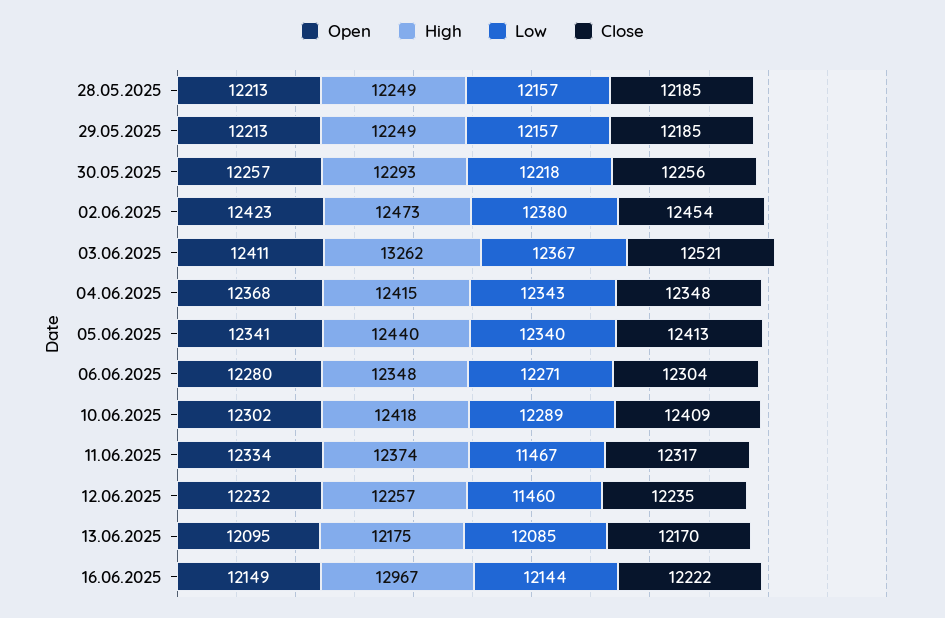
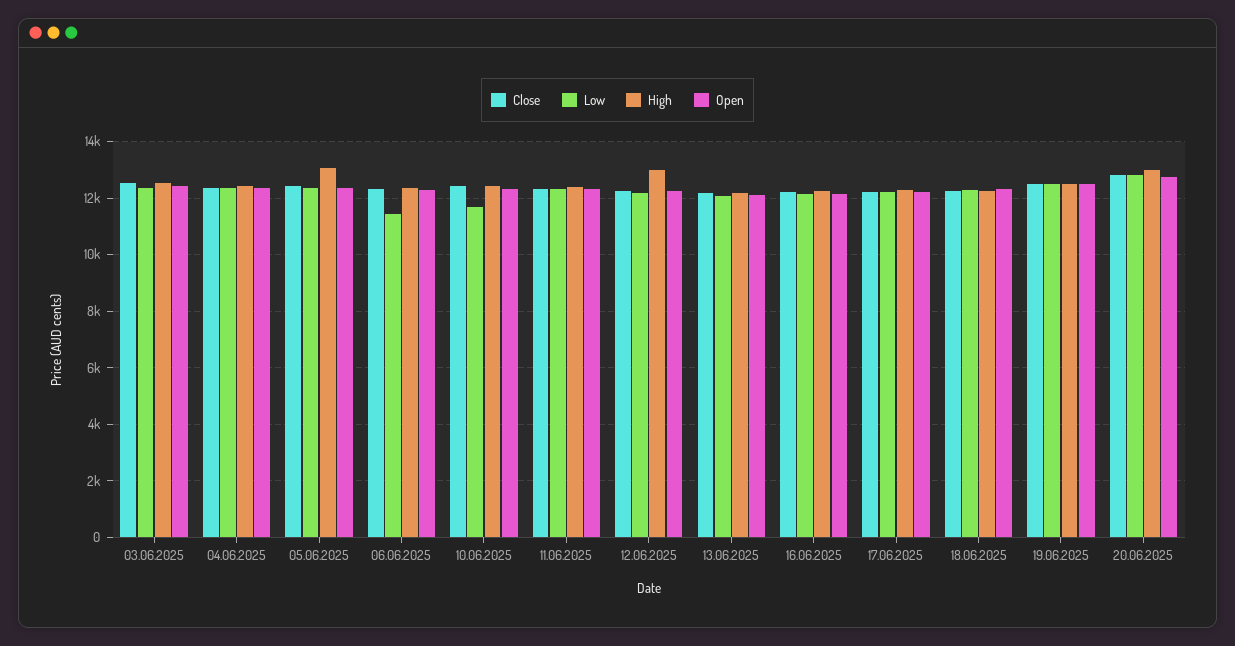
Open, 28.05.2025: 12213 -> none
High, 28.05.2025: 12249 -> none
Low, 28.05.2025: 12157 -> none
Close, 28.05.2025: 12185 -> none
Open, 29.05.2025: 12213 -> none
High, 29.05.2025: 12249 -> none
Low, 29.05.2025: 12157 -> none
Close, 29.05.2025: 12185 -> none
Open, 30.05.2025: 12257 -> none
High, 30.05.2025: 12293 -> none
Low, 30.05.2025: 12218 -> none
Close, 30.05.2025: 12256 -> none
Open, 02.06.2025: 12423 -> none
High, 02.06.2025: 12473 -> none
Low, 02.06.2025: 12380 -> none
Close, 02.06.2025: 12454 -> none
High, 03.06.2025: 13262 -> 12500
High, 05.06.2025: 12440 -> 13000
Low, 06.06.2025: 12271 -> 11500
Low, 10.06.2025: 12289 -> 11750
Low, 11.06.2025: 11467 -> 12250
High, 12.06.2025: 12257 -> 13000
Low, 12.06.2025: 11460 -> 12250
High, 16.06.2025: 12967 -> 12250
Close, 17.06.2025: none -> 12250
Low, 17.06.2025: none -> 12250
High, 17.06.2025: none -> 12250
Open, 17.06.2025: none -> 12250
Close, 18.06.2025: none -> 12250
Low, 18.06.2025: none -> 12250
High, 18.06.2025: none -> 12250
Open, 18.06.2025: none -> 12250
Close, 19.06.2025: none -> 12500
Low, 19.06.2025: none -> 12500
High, 19.06.2025: none -> 12500
Open, 19.06.2025: none -> 12500
Close, 20.06.2025: none -> 12750
Low, 20.06.2025: none -> 12750
High, 20.06.2025: none -> 13000
Open, 20.06.2025: none -> 12750

